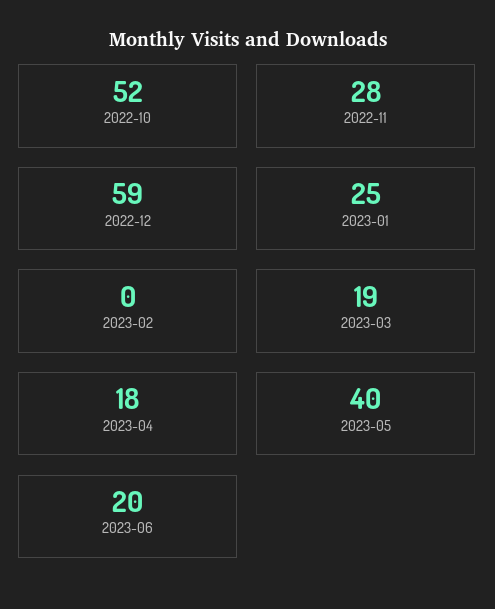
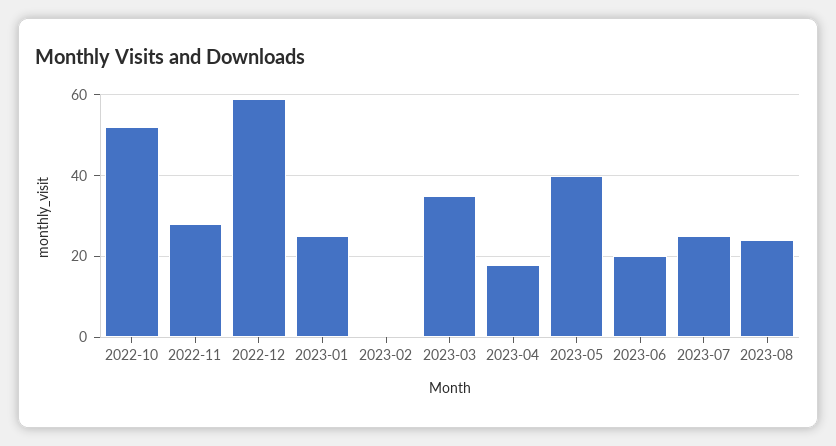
2023-03: 19 -> 35
2023-07: none -> 25
2023-08: none -> 25

